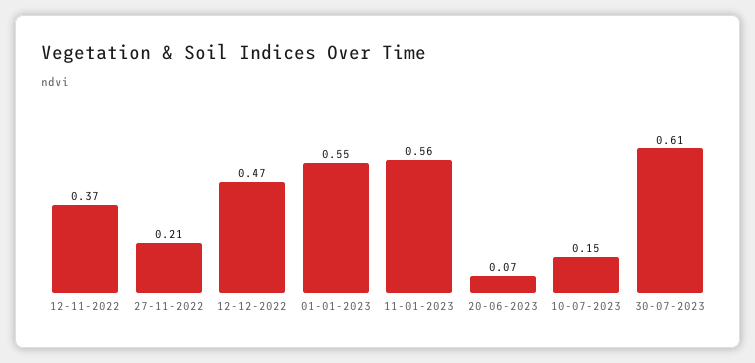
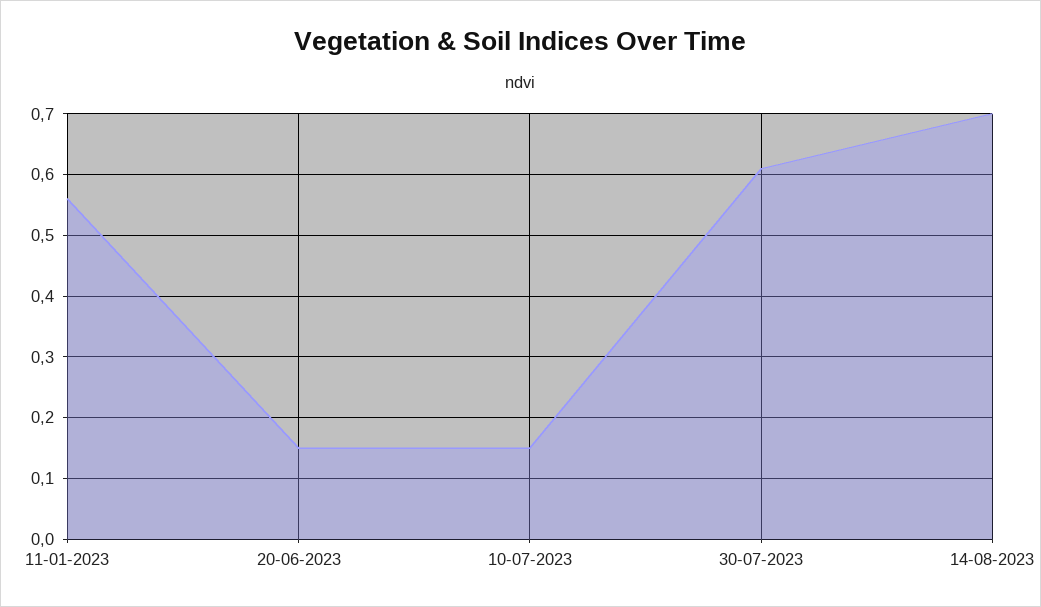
12-11-2022: 0.37 -> none
27-11-2022: 0.21 -> none
12-12-2022: 0.47 -> none
01-01-2023: 0.55 -> none
20-06-2023: 0.07 -> 0.15
14-08-2023: none -> 0.7

